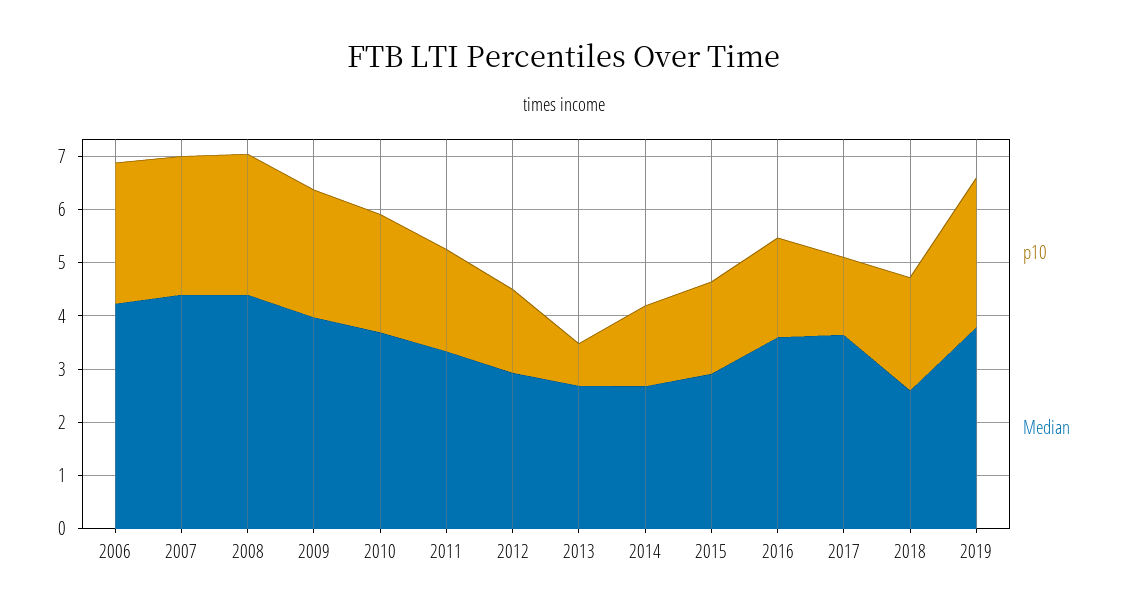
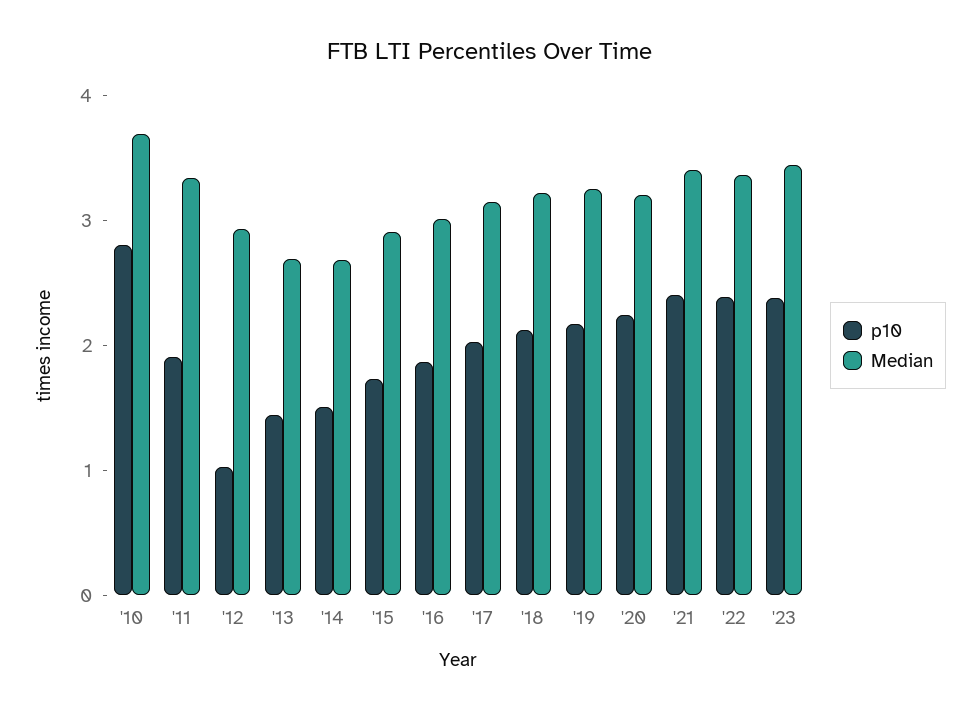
p10, 2006: 2.6 -> none
Median, 2006: 4.2 -> none
p10, 2007: 2.6 -> none
Median, 2007: 4.4 -> none
p10, 2008: 2.6 -> none
Median, 2008: 4.4 -> none
p10, 2009: 2.4 -> none
Median, 2009: 4 -> none
p10, 2010: 2.2 -> 2.8
p10, 2012: 1.6 -> 1
p10, 2013: 0.8 -> 1.4
Median, 2016: 3.6 -> 3
p10, 2017: 1.4 -> 2
Median, 2017: 3.6 -> 3.2
Median, 2018: 2.6 -> 3.2
p10, 2019: 2.8 -> 2.2
Median, 2019: 3.8 -> 3.2
p10, '20: none -> 2.2
Median, '20: none -> 3.2
p10, '21: none -> 2.4
Median, '21: none -> 3.4
p10, '22: none -> 2.4
Median, '22: none -> 3.4
p10, '23: none -> 2.4
Median, '23: none -> 3.4

